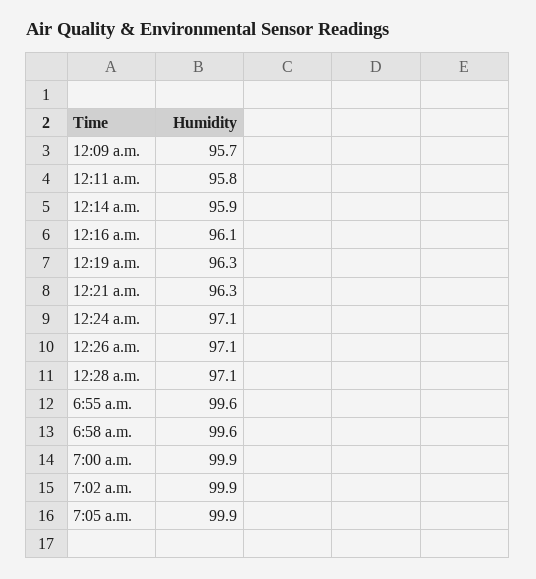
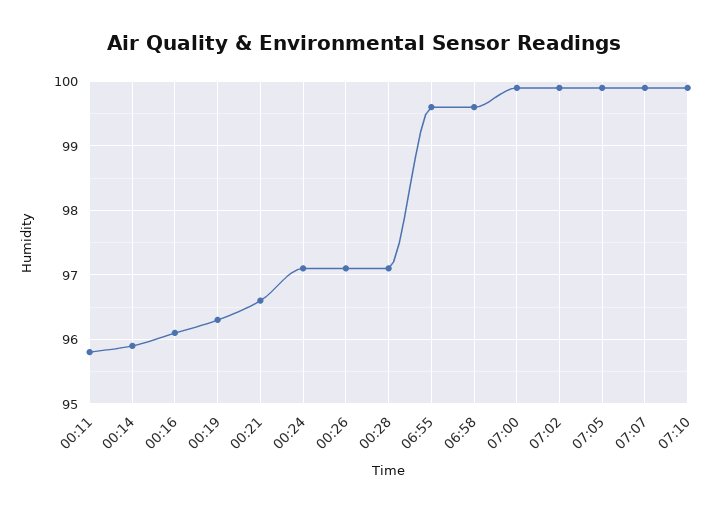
12:09 a.m.: 95.7 -> none
12:21 a.m.: 96.3 -> 96.6
07:07: none -> 99.9
07:10: none -> 99.9

